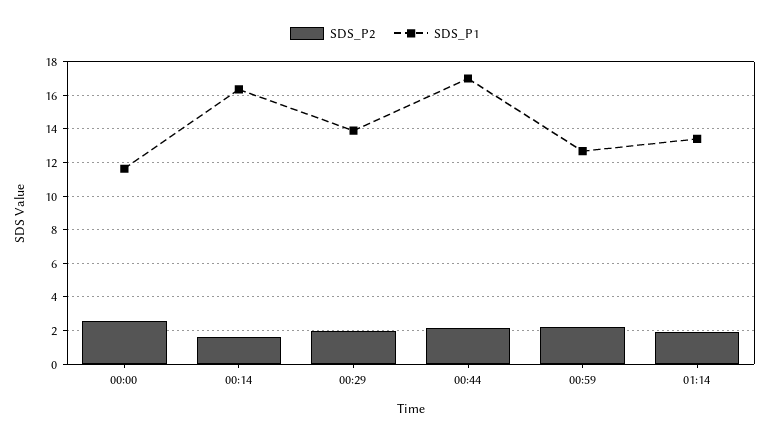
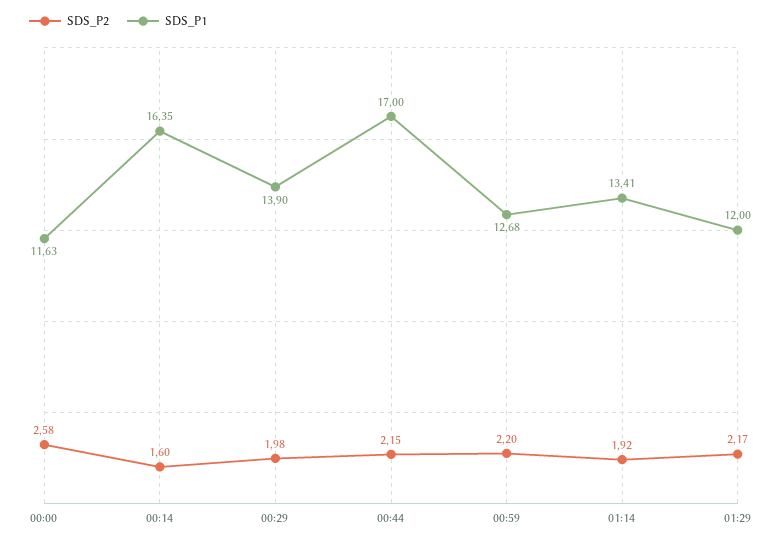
SDS_P2, 01:29: none -> 2.17
SDS_P1, 01:29: none -> 12

